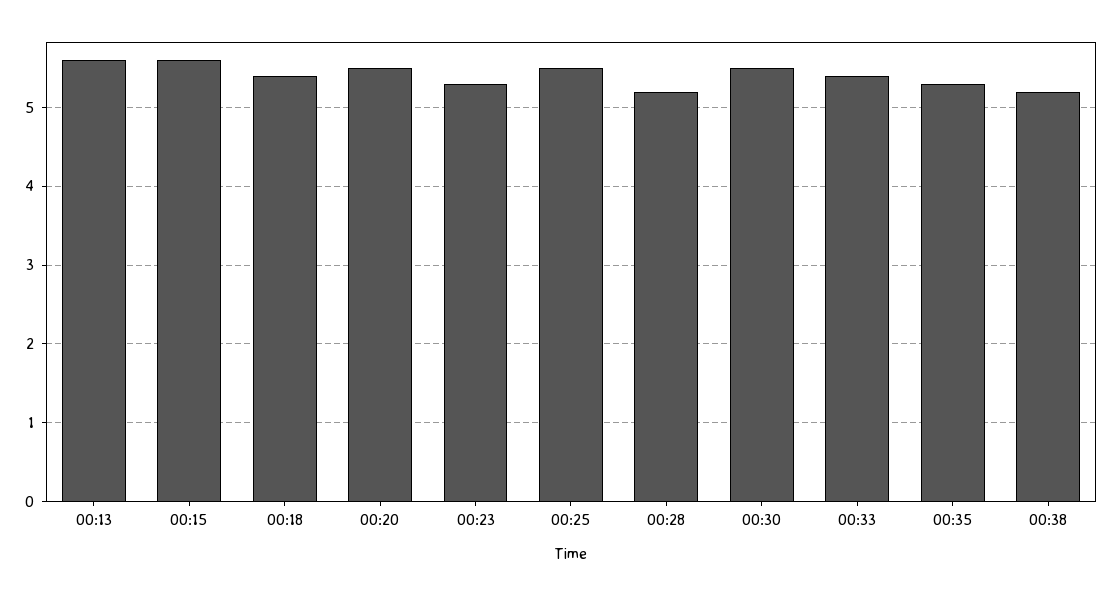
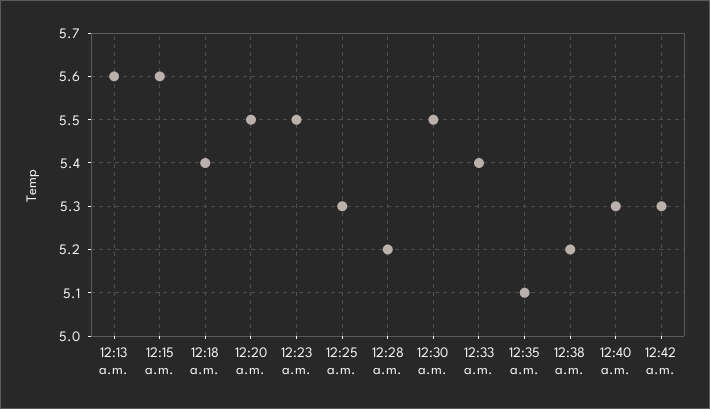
00:23: 5.3 -> 5.5
00:25: 5.5 -> 5.3
00:35: 5.3 -> 5.1
12:40 a.m.: none -> 5.3
12:42 a.m.: none -> 5.3

